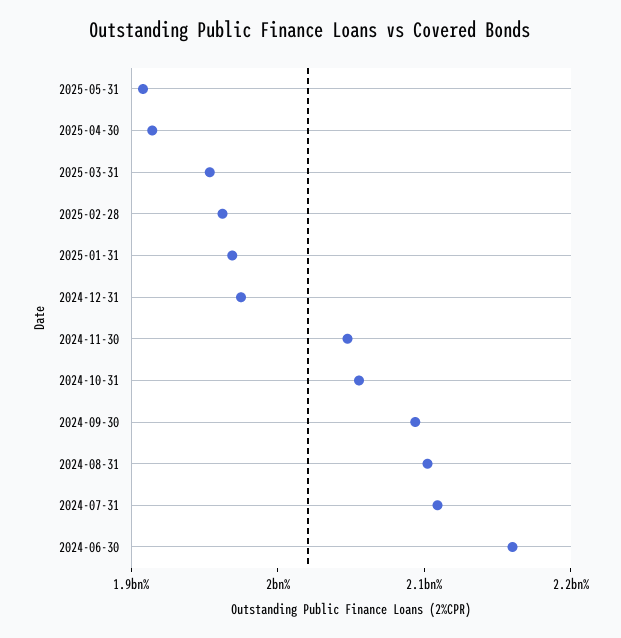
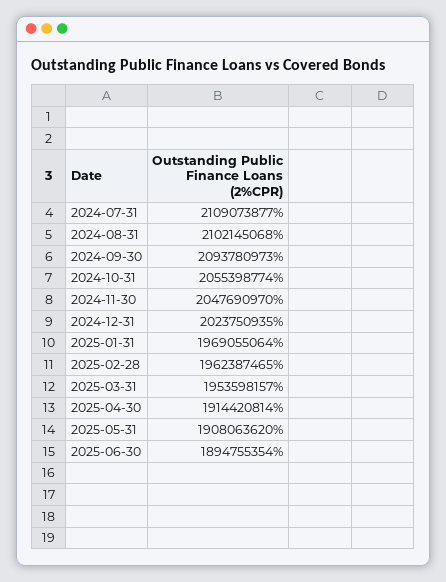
2024-12-31: 1980000000 -> 2023750935
2024-06-30: 2160000000 -> none
2025-06-30: none -> 1894755354

